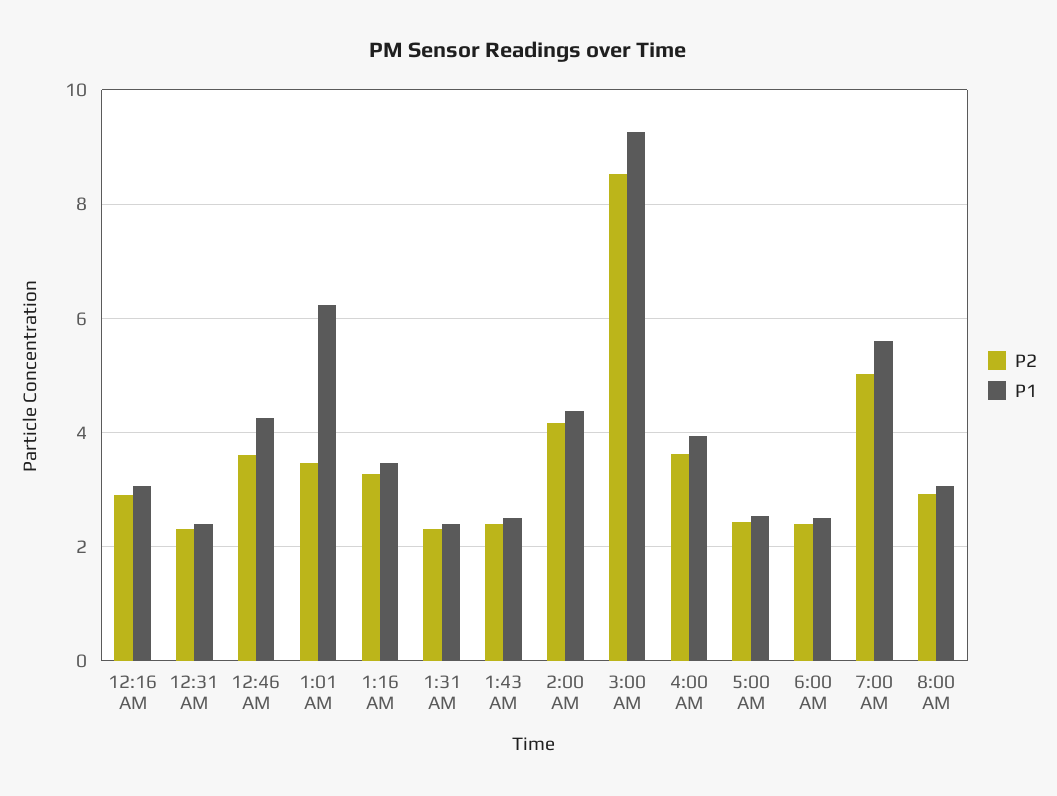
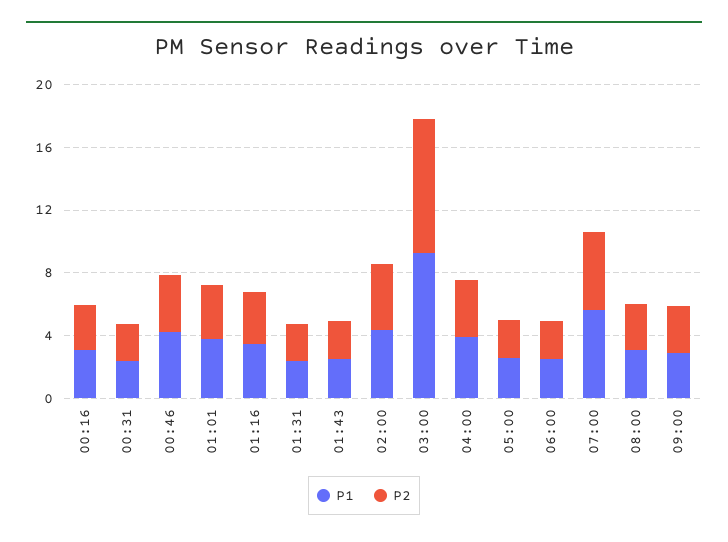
P1, 1:01 AM: 6.2 -> 4
P1, 09:00: none -> 3
P2, 09:00: none -> 3

